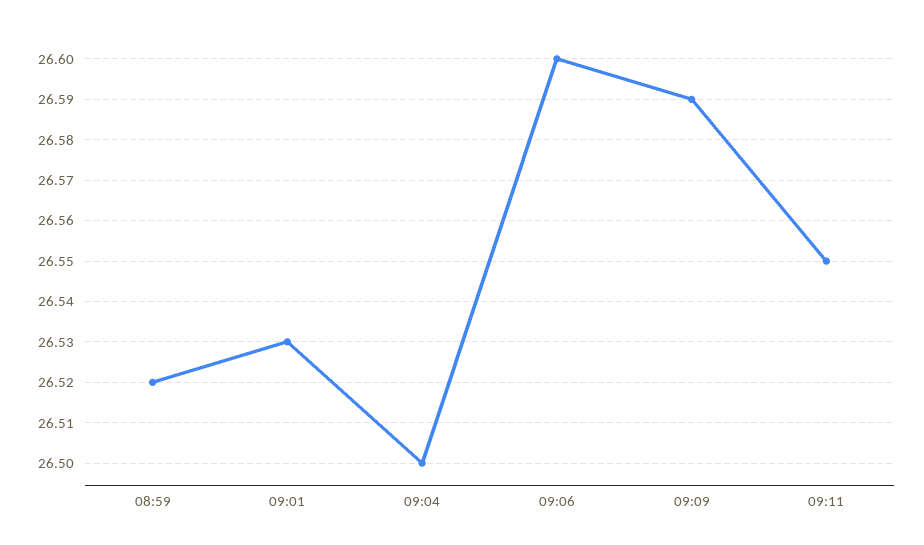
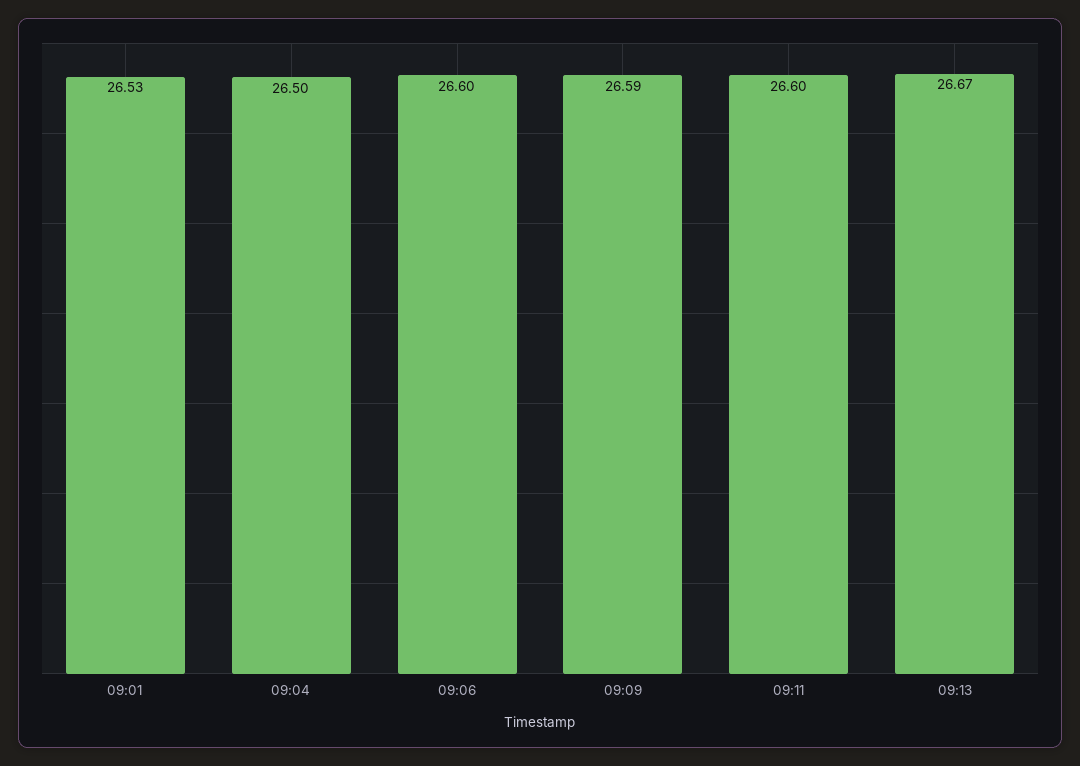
08:59: 26.52 -> none
09:11: 26.55 -> 26.6
09:13: none -> 26.67

